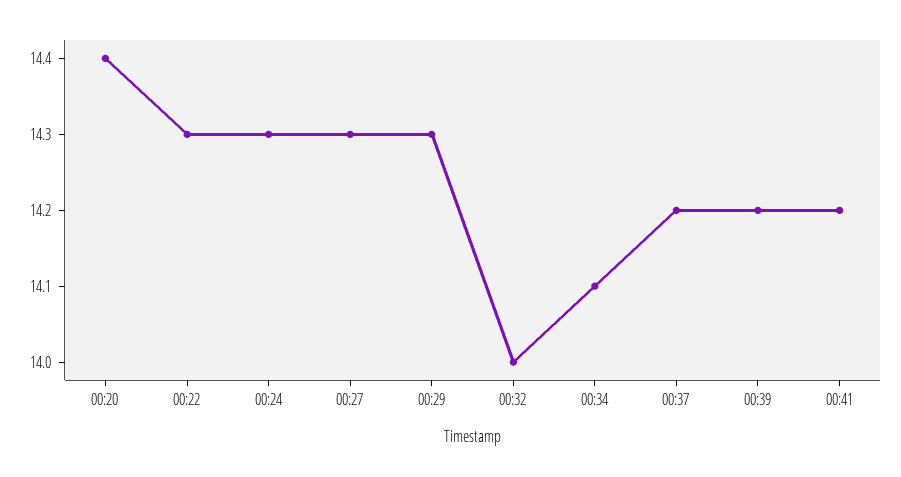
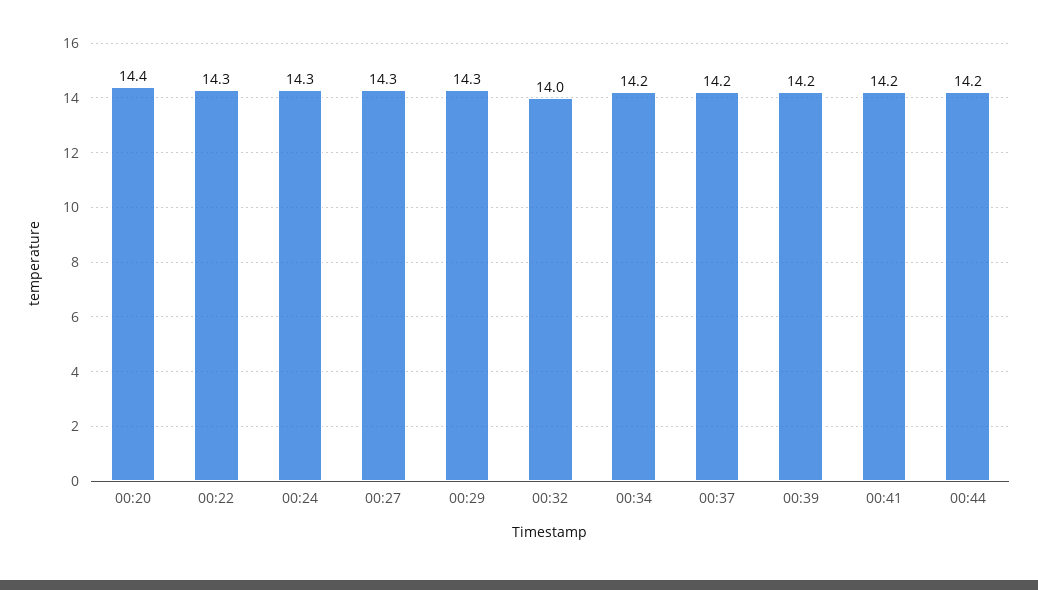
00:34: 14.1 -> 14.2
00:44: none -> 14.2

